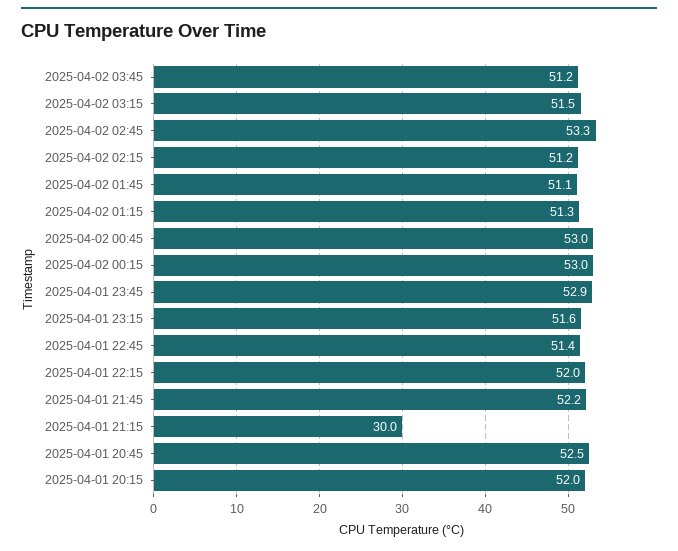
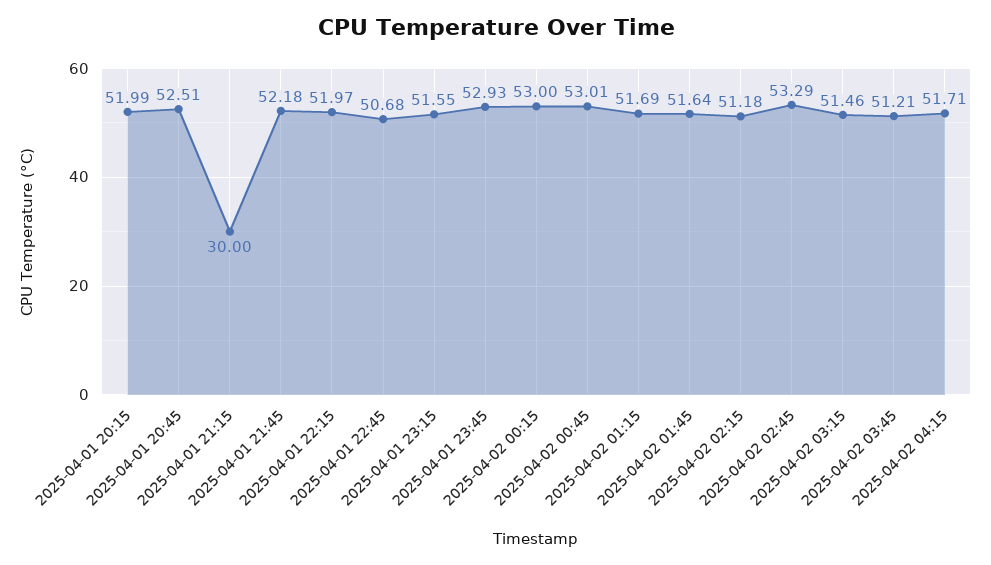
2025-04-02 01:45: 51.1 -> 51.64
2025-04-02 01:15: 51.3 -> 51.69
2025-04-01 22:45: 51.4 -> 50.68
2025-04-02 04:15: none -> 51.71

